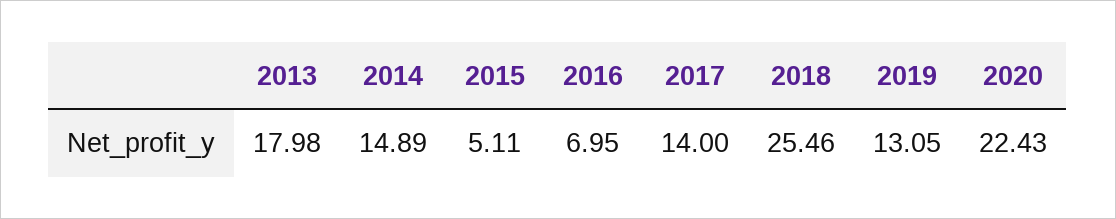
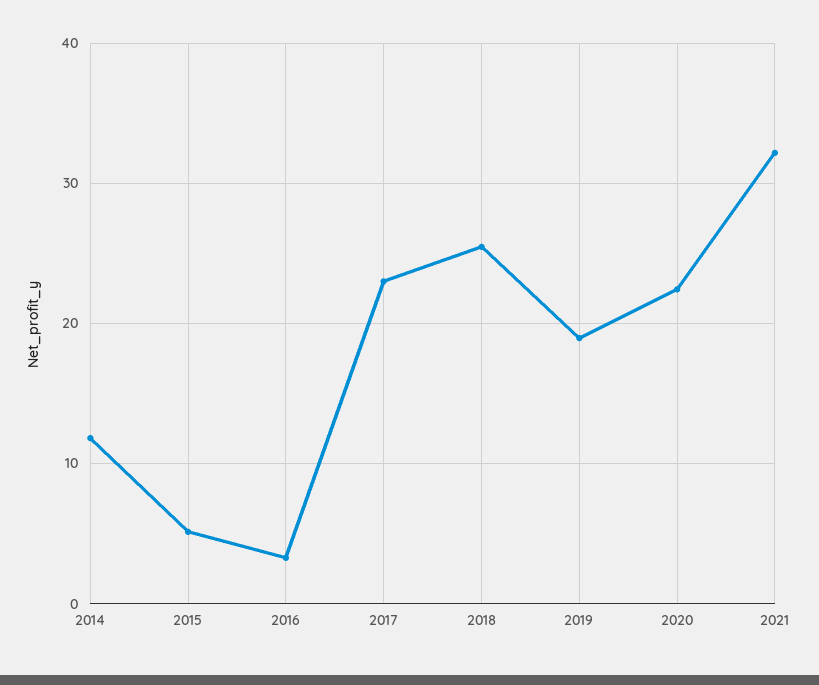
2013: 17.98 -> none
2014: 14.89 -> 12
2016: 6.95 -> 3
2017: 14 -> 23
2019: 13.05 -> 19
2021: none -> 32

